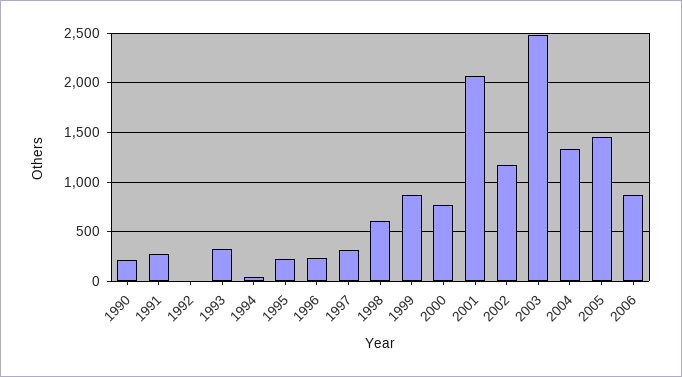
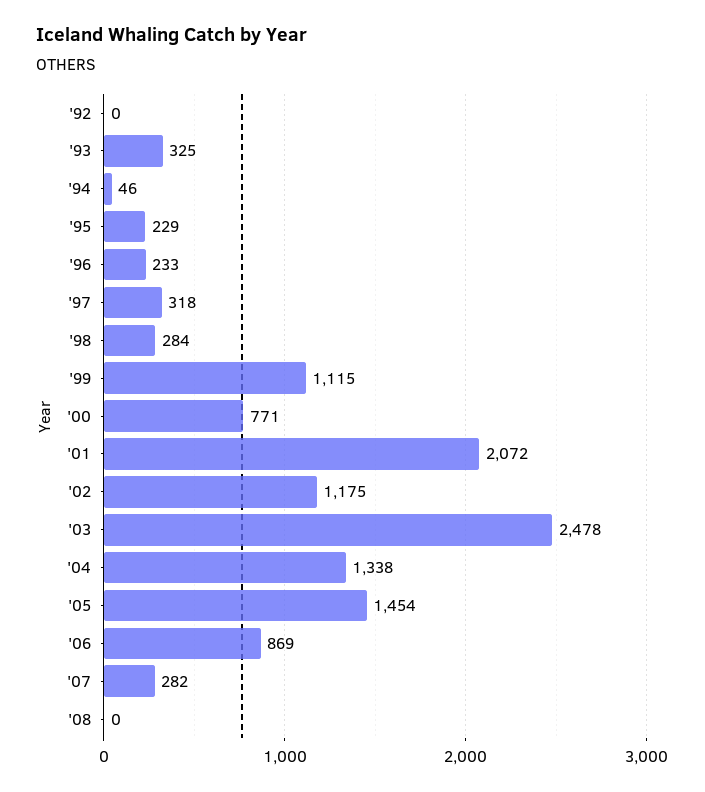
1990: 200 -> none
1991: 300 -> none
1998: 600 -> 284
1999: 900 -> 1115
'07: none -> 282
'08: none -> 0

